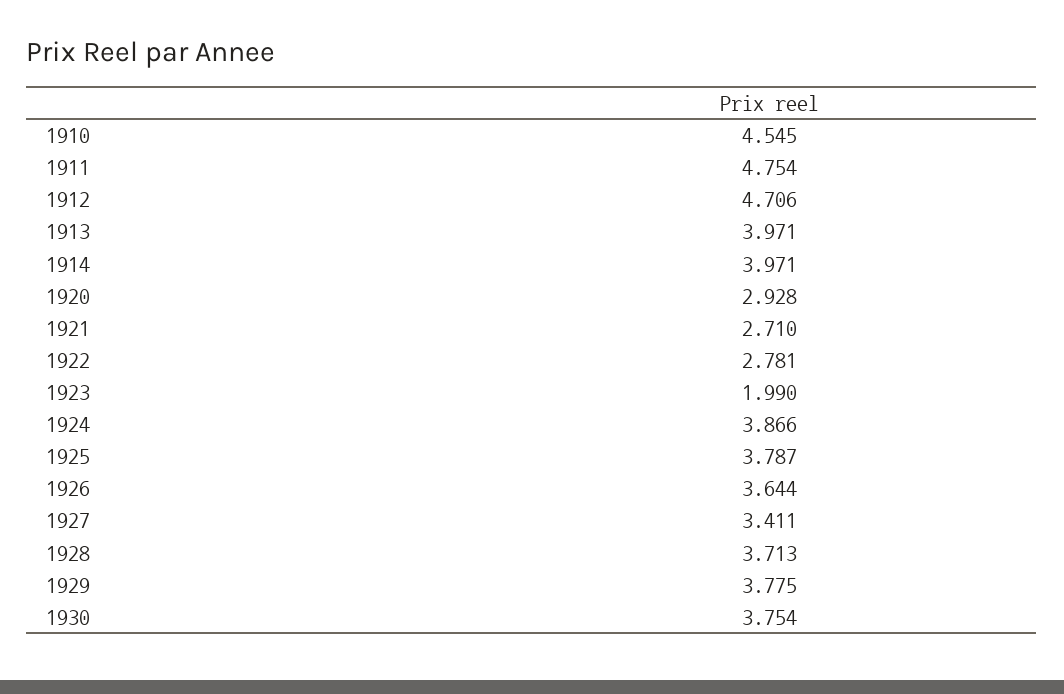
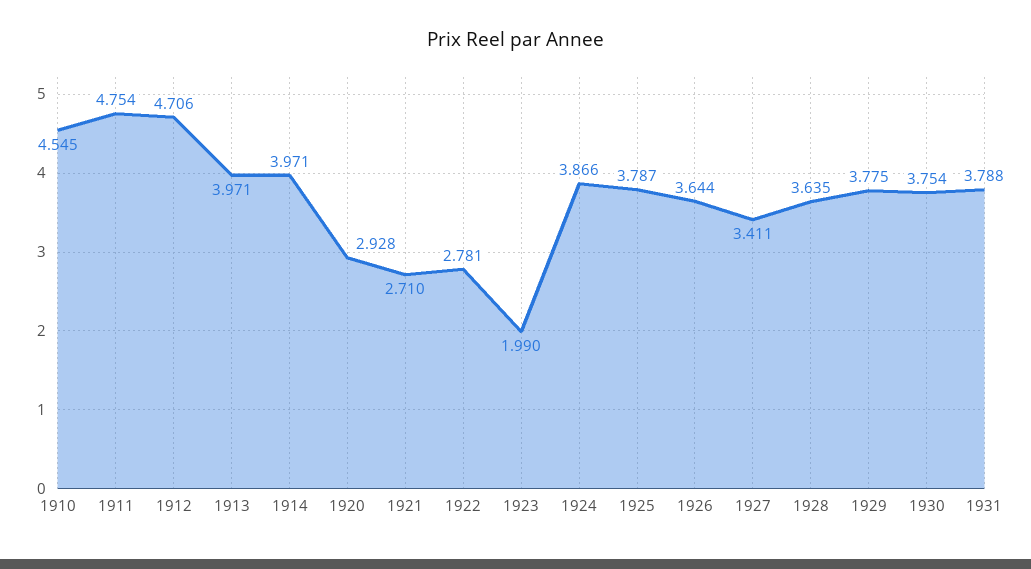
1928: 3.713 -> 3.635
1931: none -> 3.788

